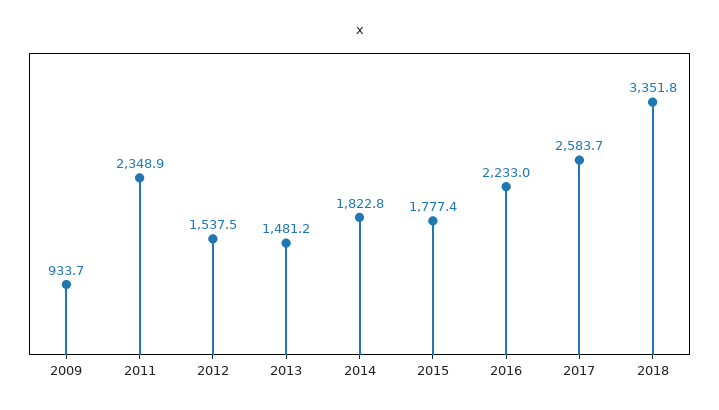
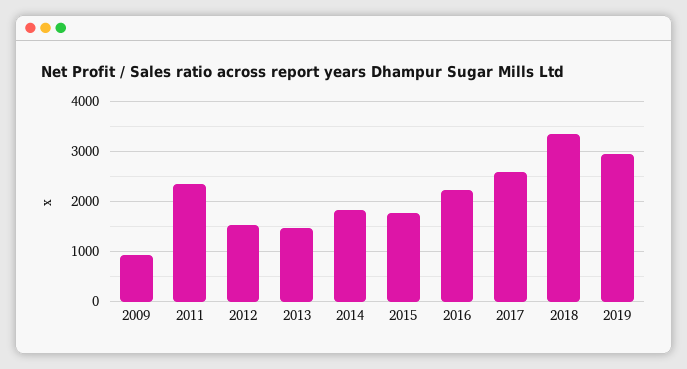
2019: none -> 3000

